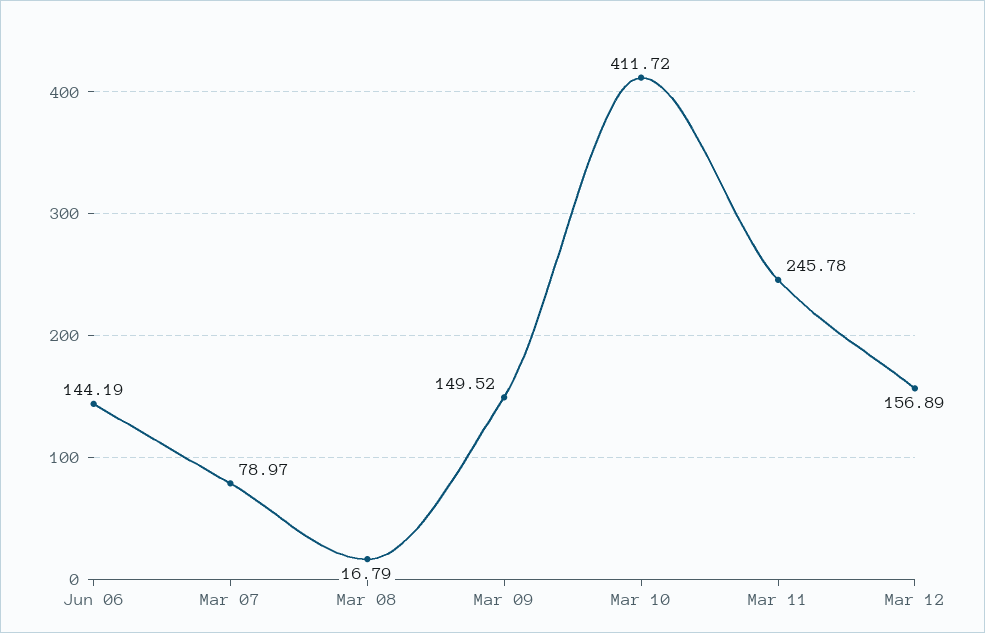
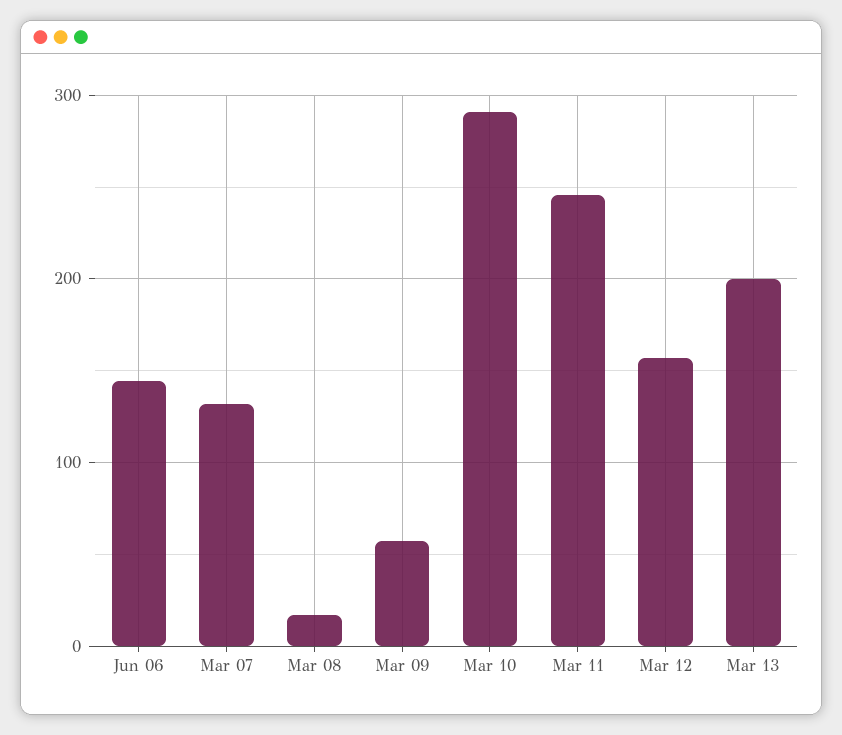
Mar 07: 78.97 -> 130
Mar 09: 149.52 -> 60
Mar 10: 411.72 -> 290
Mar 13: none -> 200

